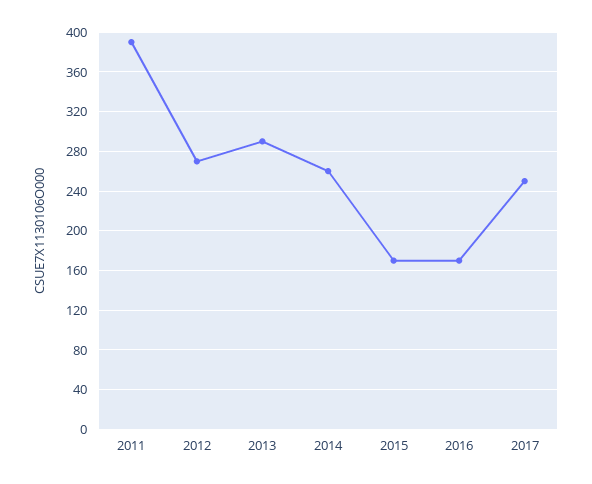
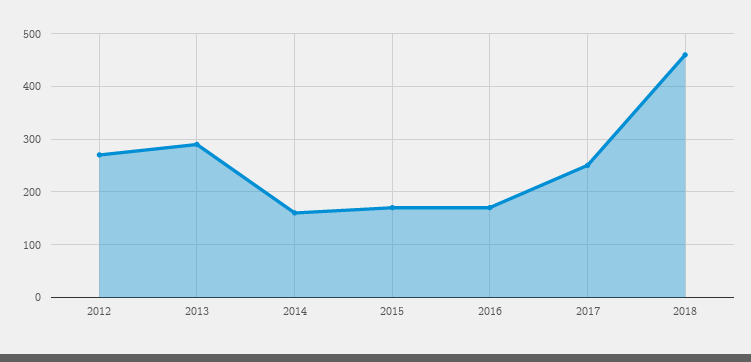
2011: 390 -> none
2014: 260 -> 160
2018: none -> 460

